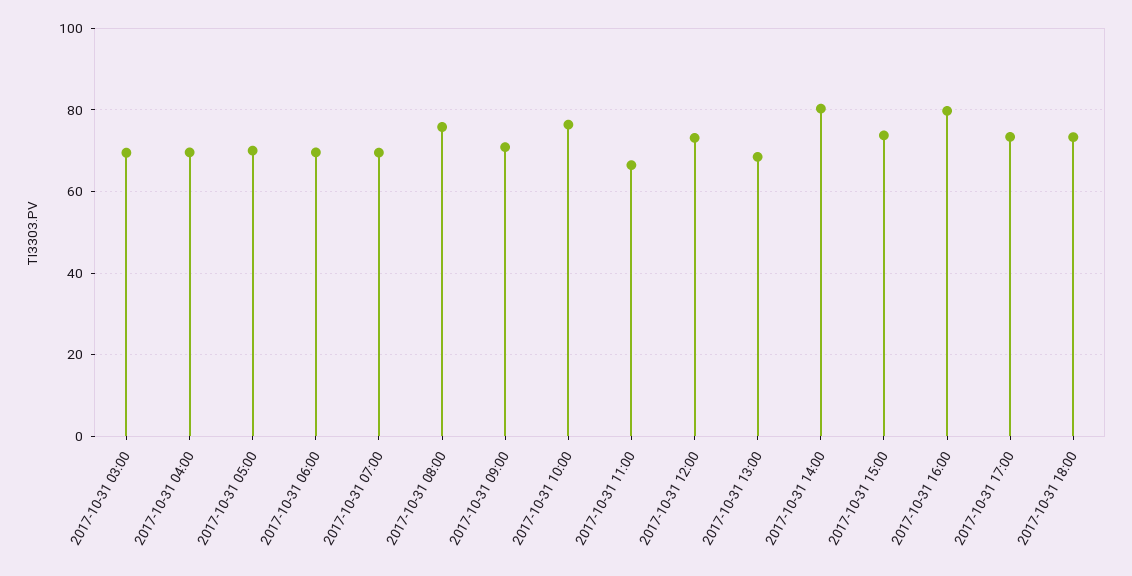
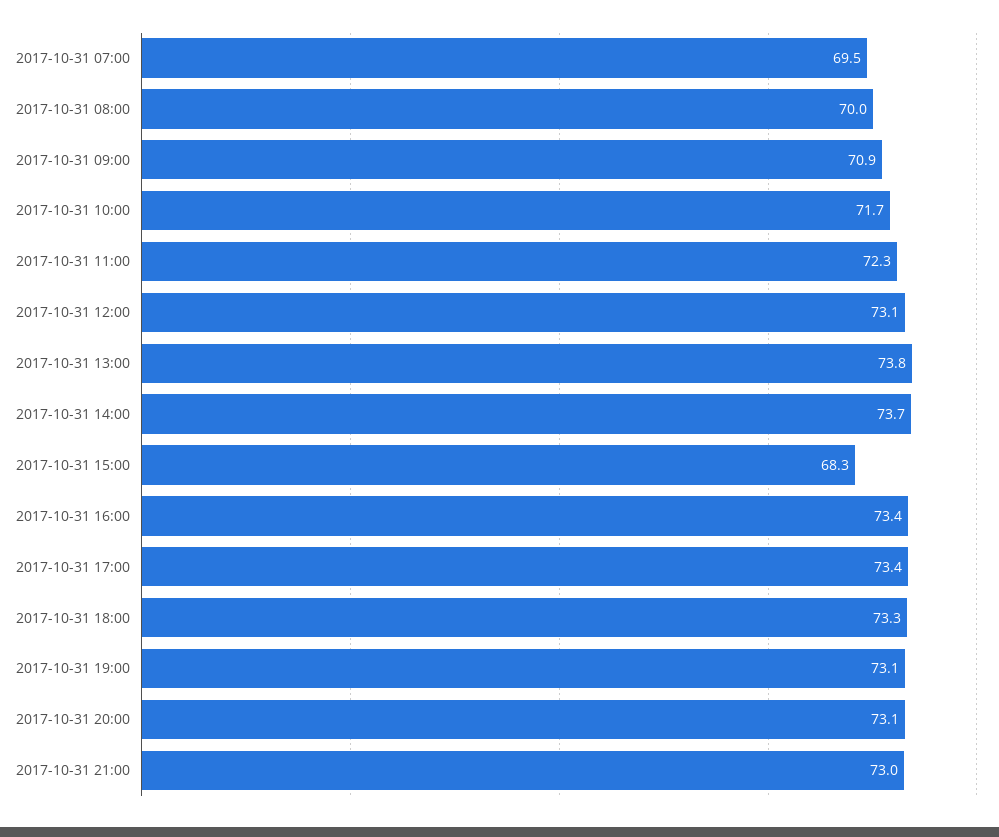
2017-10-31 03:00: 70 -> none
2017-10-31 04:00: 70 -> none
2017-10-31 05:00: 70 -> none
2017-10-31 06:00: 70 -> none
2017-10-31 08:00: 76 -> 70
2017-10-31 10:00: 76 -> 71.7
2017-10-31 11:00: 66 -> 72.3
2017-10-31 13:00: 68 -> 73.8
2017-10-31 14:00: 80 -> 73.7
2017-10-31 15:00: 74 -> 68.3
2017-10-31 16:00: 80 -> 73.4
2017-10-31 19:00: none -> 73.1
2017-10-31 20:00: none -> 73.1
2017-10-31 21:00: none -> 73

